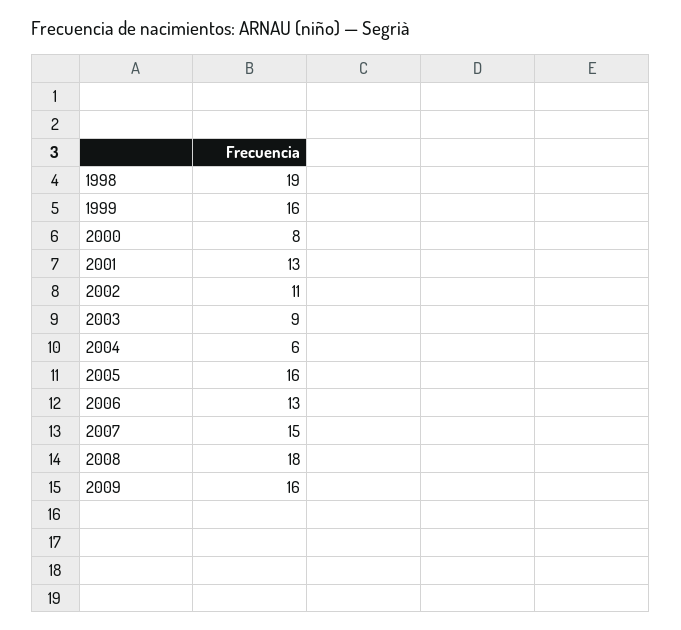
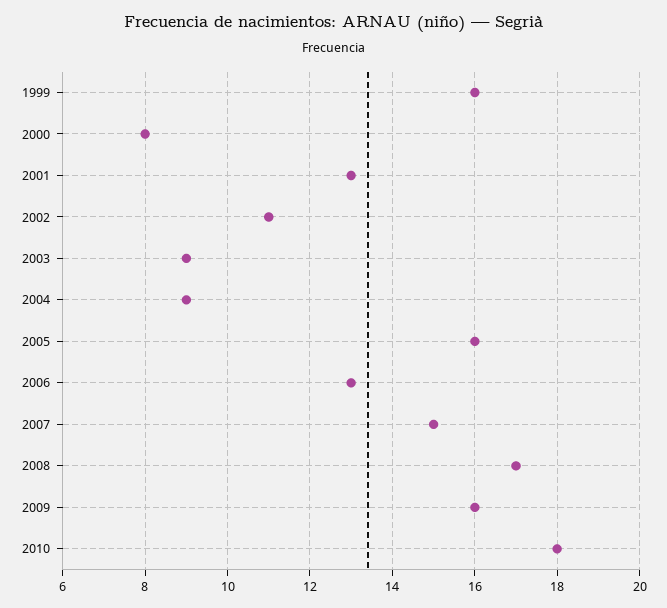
1998: 19 -> none
2004: 6 -> 9
2008: 18 -> 17
2010: none -> 18

